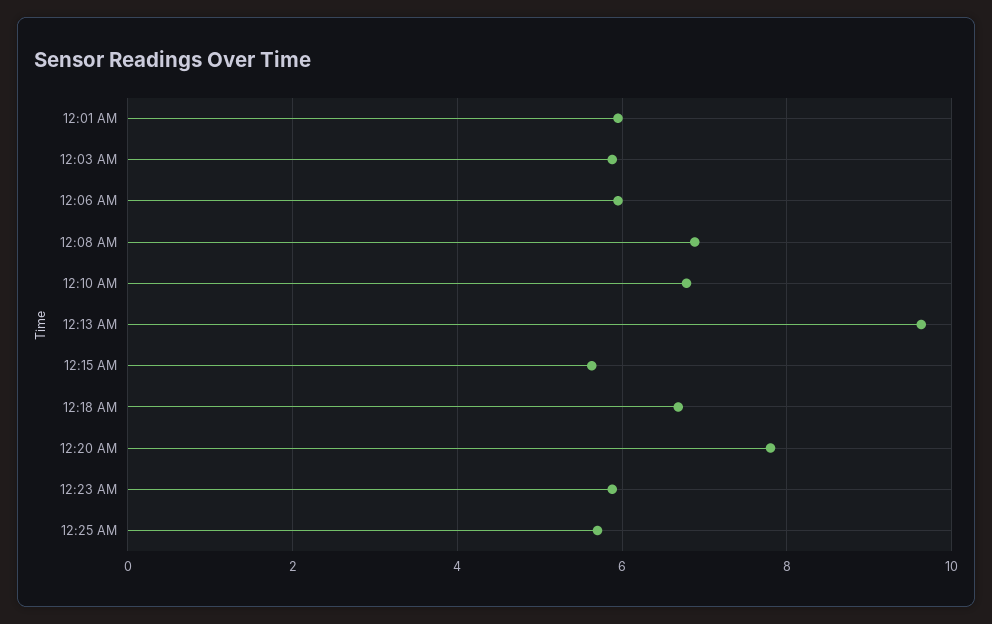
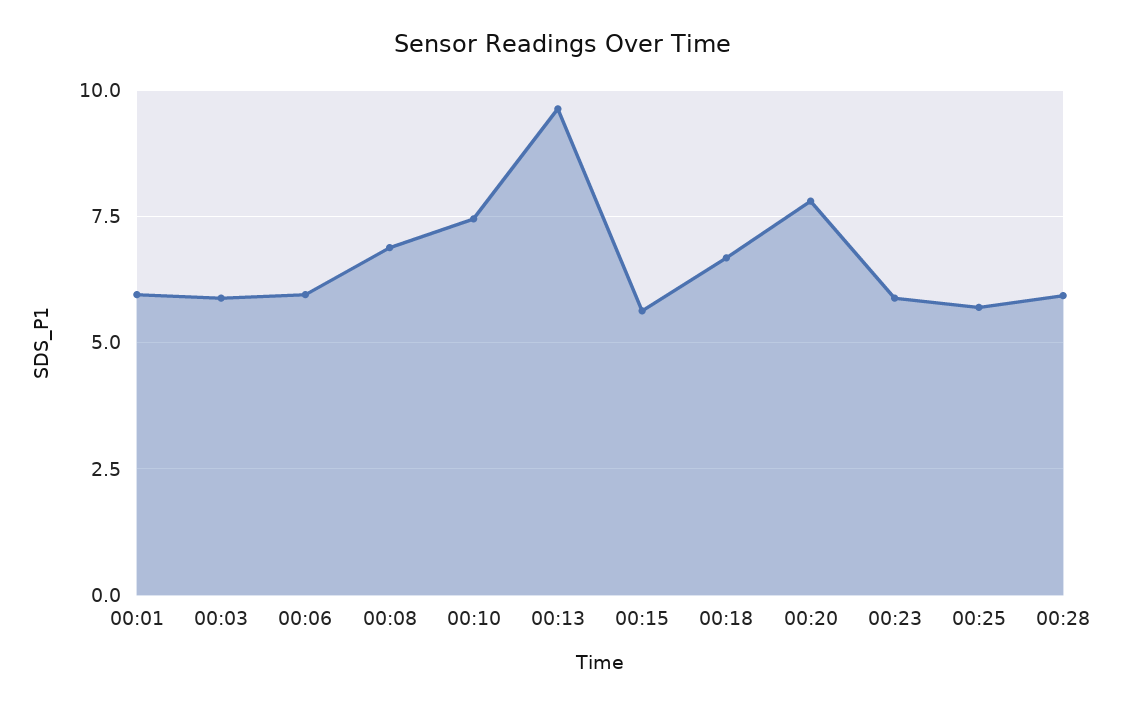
12:10 AM: 6.8 -> 7.5
00:28: none -> 6

